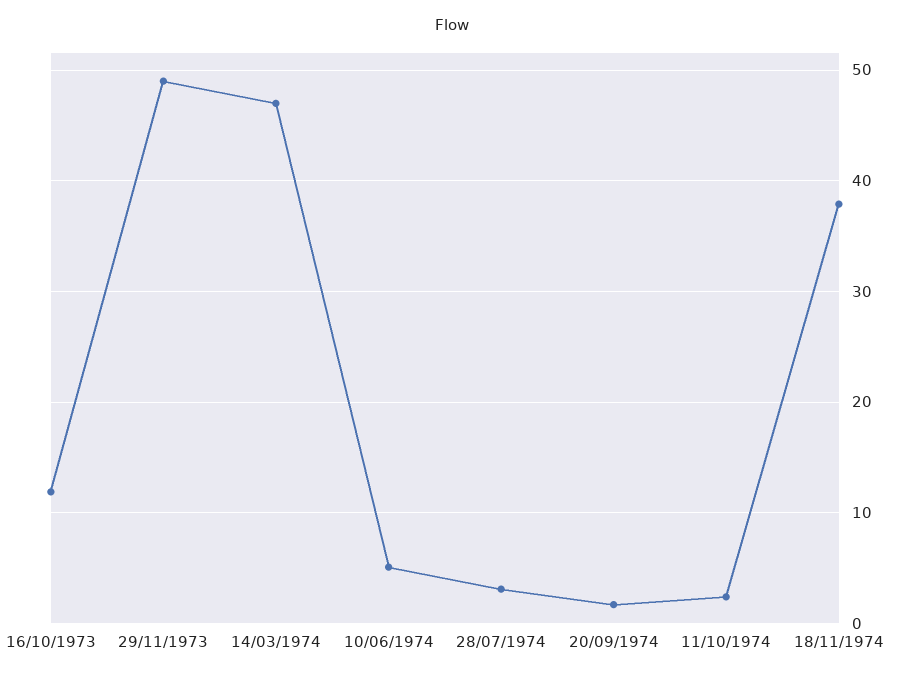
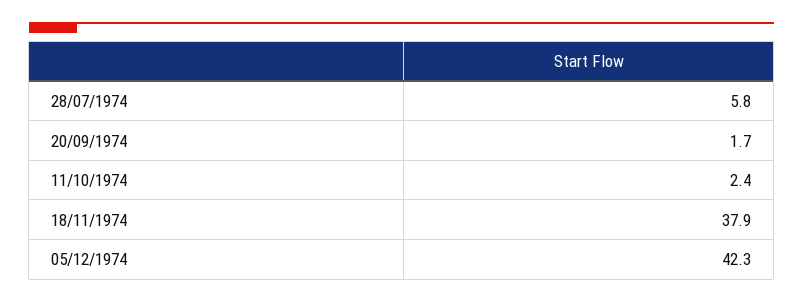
16/10/1973: 12 -> none
29/11/1973: 49 -> none
14/03/1974: 47 -> none
10/06/1974: 5 -> none
28/07/1974: 3 -> 5.8
05/12/1974: none -> 42.3

